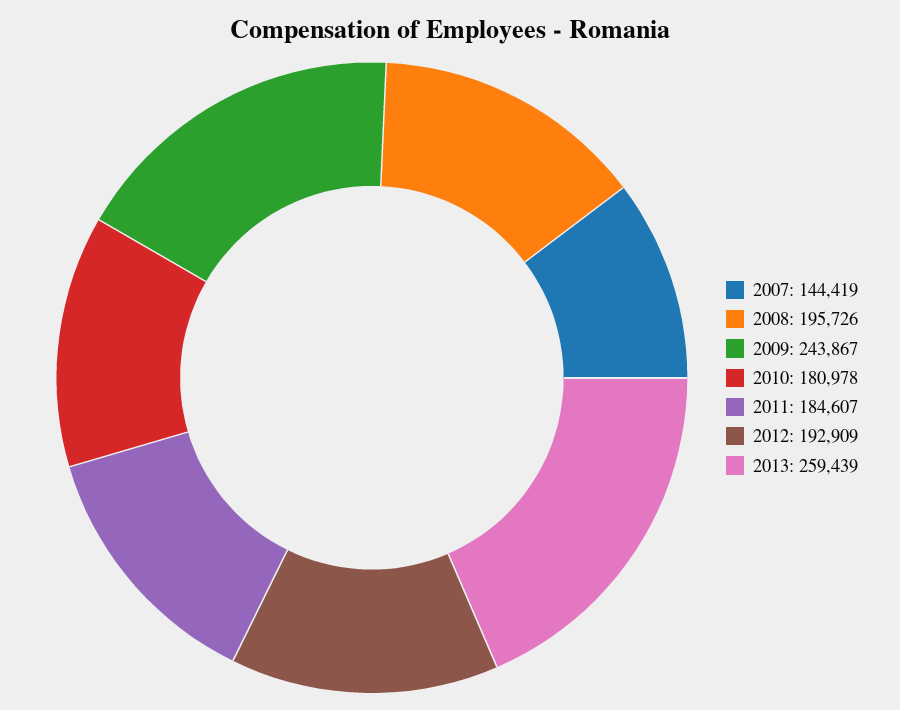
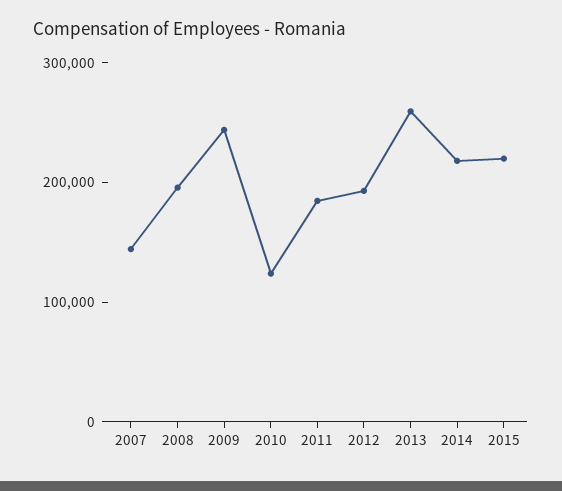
2010: 180978 -> 120000
2014: none -> 220000
2015: none -> 220000

